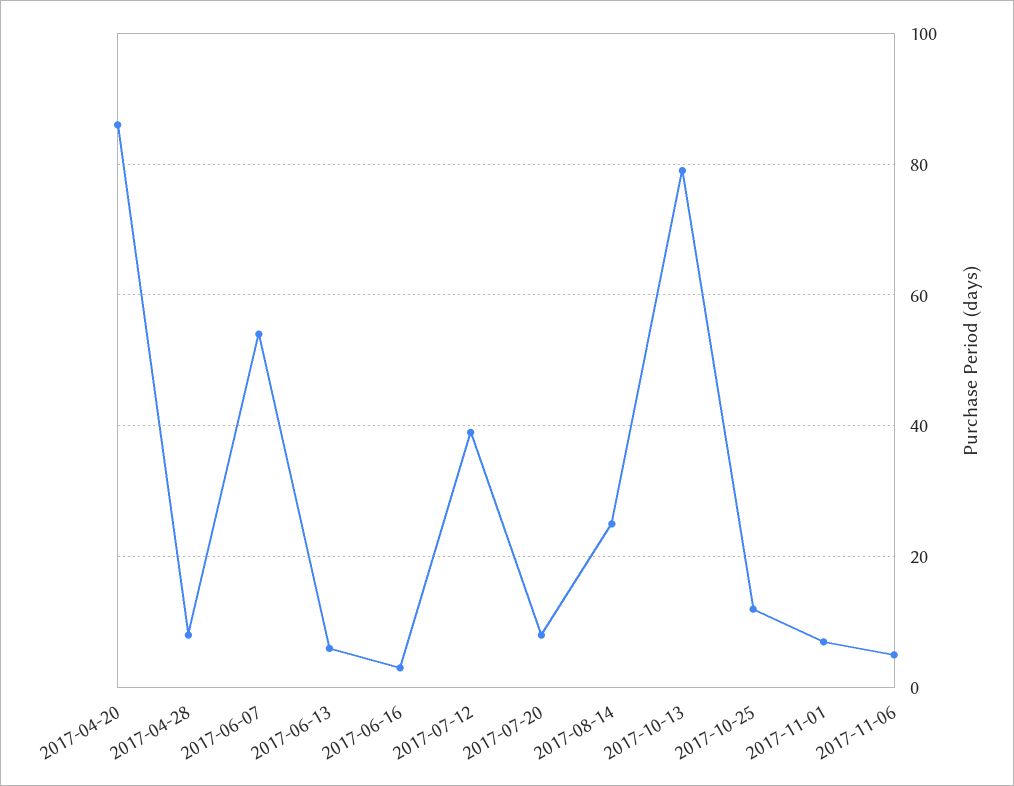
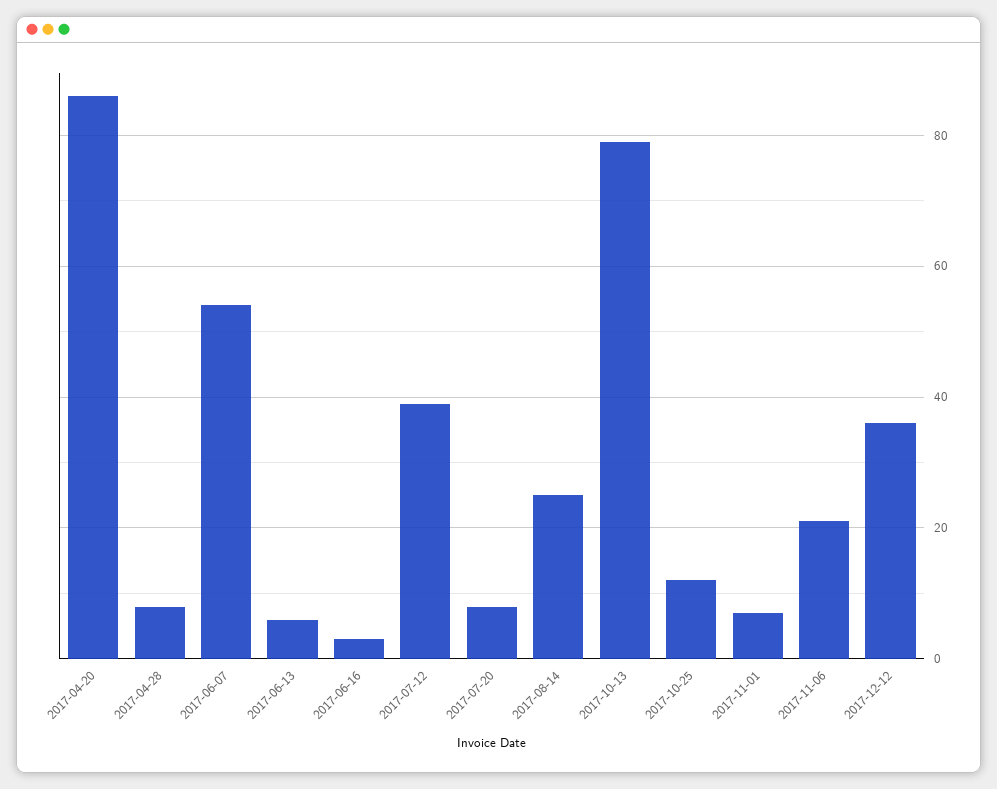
2017-11-06: 5 -> 20
2017-12-12: none -> 35

